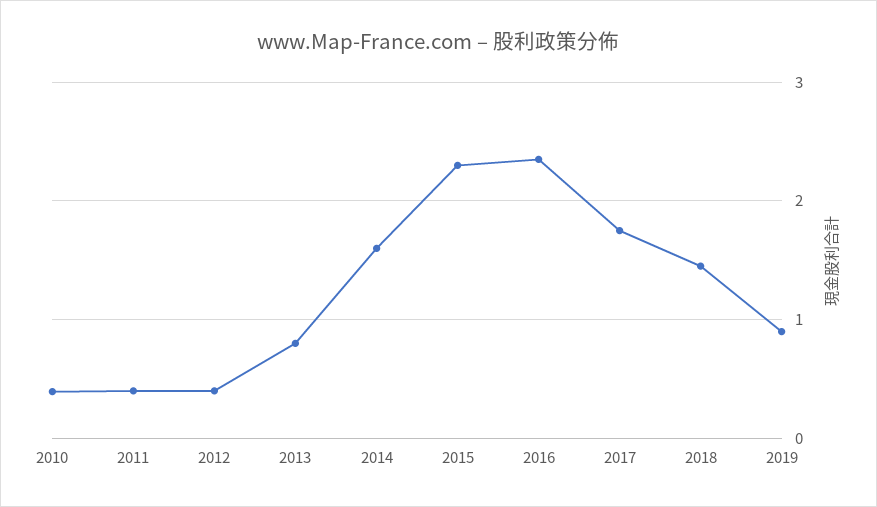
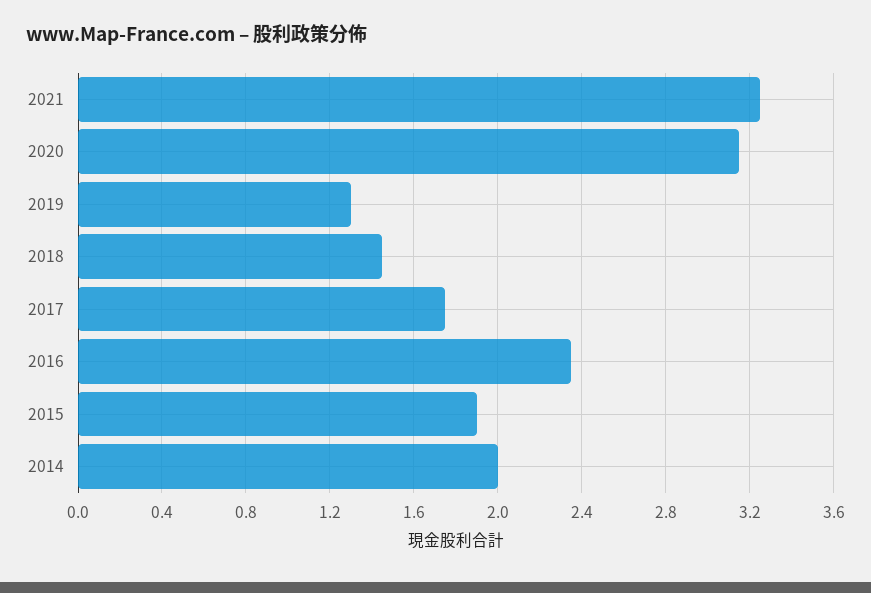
2010: 0.4 -> none
2011: 0.4 -> none
2012: 0.4 -> none
2013: 0.8 -> none
2014: 1.6 -> 2
2015: 2.3 -> 1.9
2019: 0.9 -> 1.3
2021: none -> 3.25
2020: none -> 3.15

